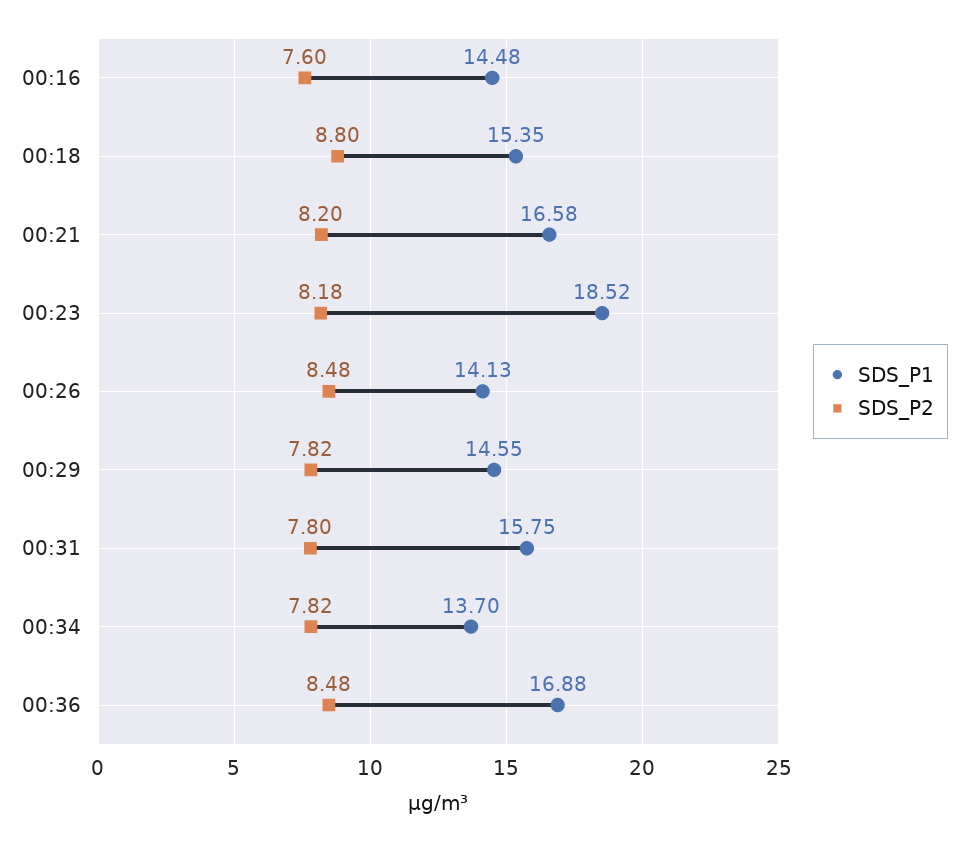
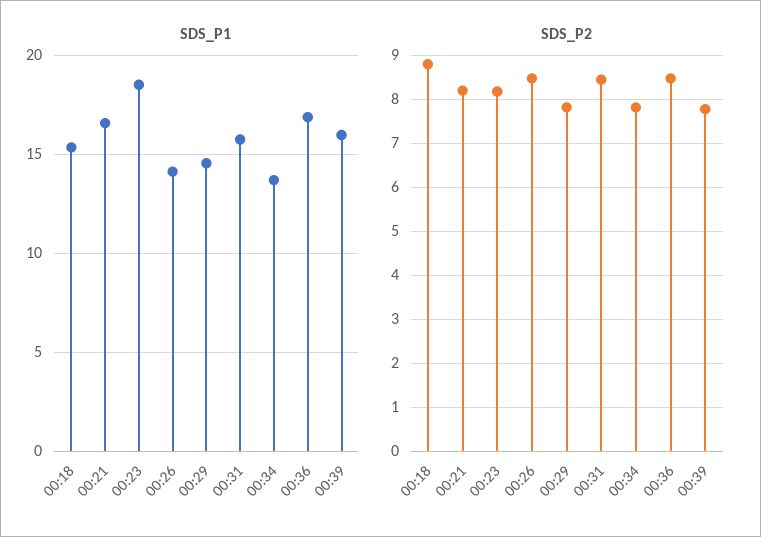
SDS_P1, 00:16: 14.48 -> none
SDS_P2, 00:16: 7.6 -> none
SDS_P2, 00:31: 7.8 -> 8.4
SDS_P1, 00:39: none -> 16
SDS_P2, 00:39: none -> 7.8

